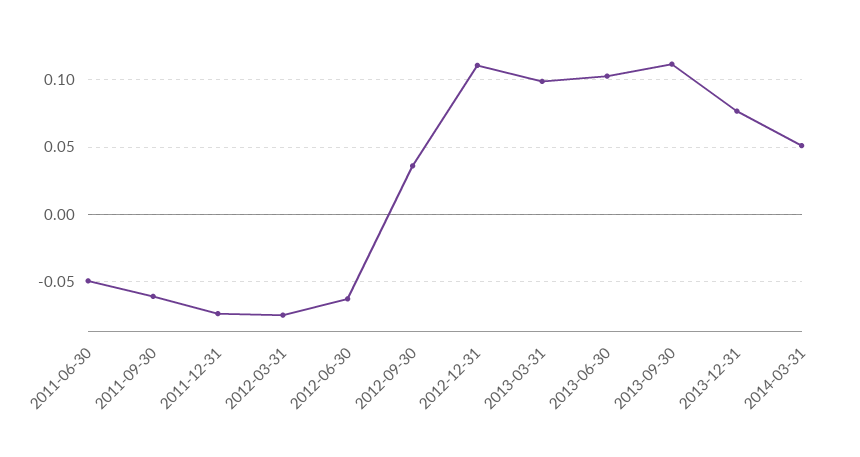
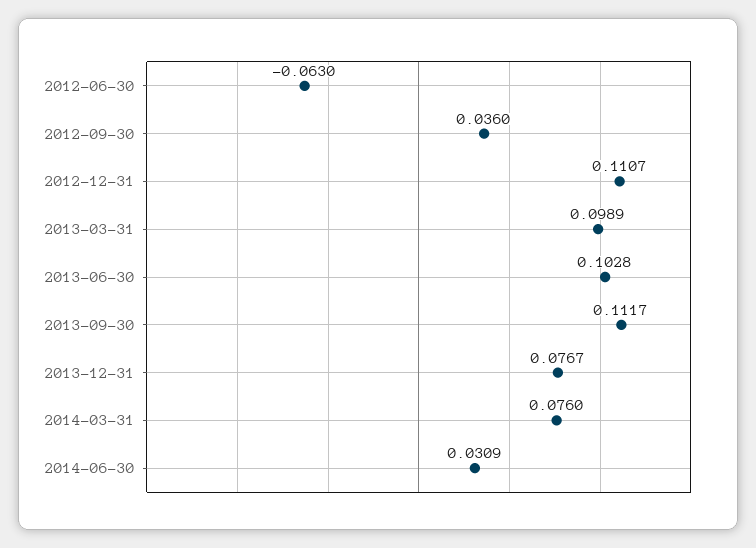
2011-06-30: -0.05 -> none
2011-09-30: -0.06 -> none
2011-12-31: -0.075 -> none
2012-03-31: -0.075 -> none
2014-03-31: 0.05 -> 0.076
2014-06-30: none -> 0.0309

